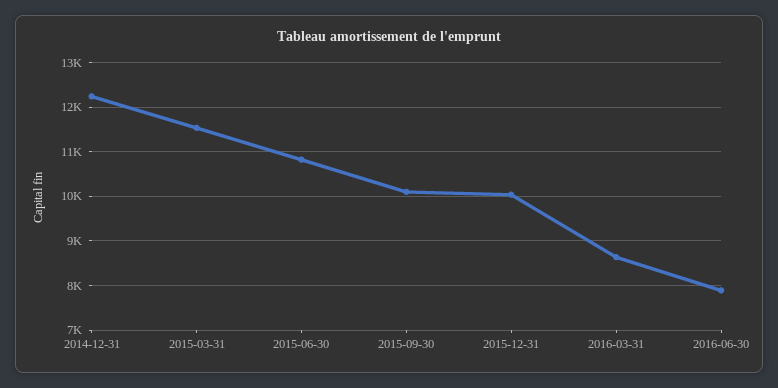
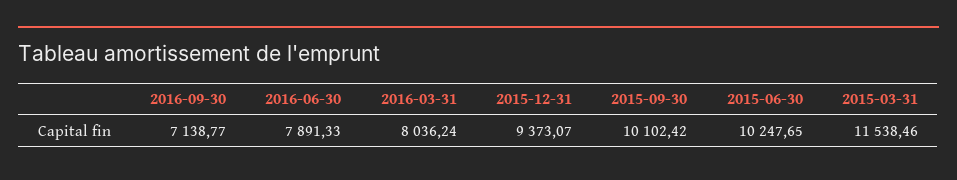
2014-12-31: 12200 -> none
2015-06-30: 10800 -> 10247.65
2015-12-31: 10000 -> 9373.07
2016-03-31: 8600 -> 8036.24
2016-09-30: none -> 7138.77

